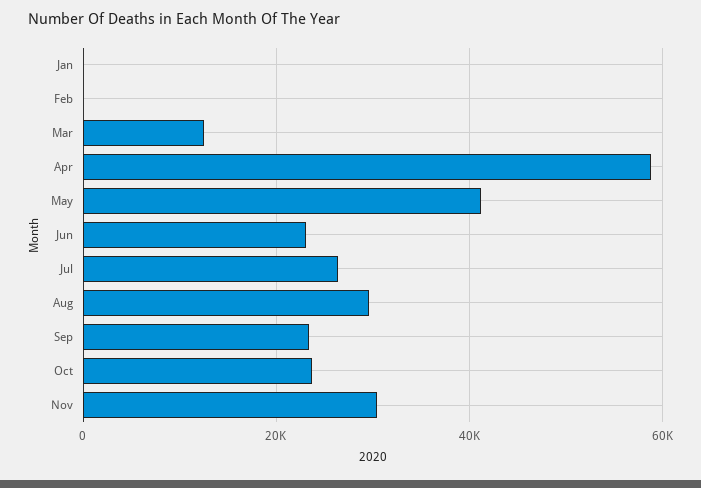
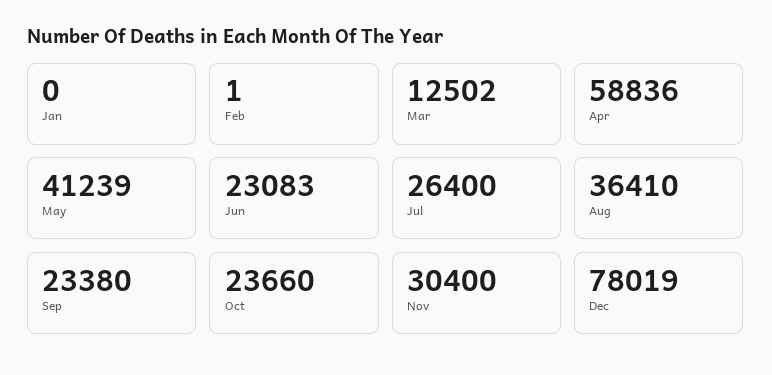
Aug: 30000 -> 36410
Dec: none -> 78019

